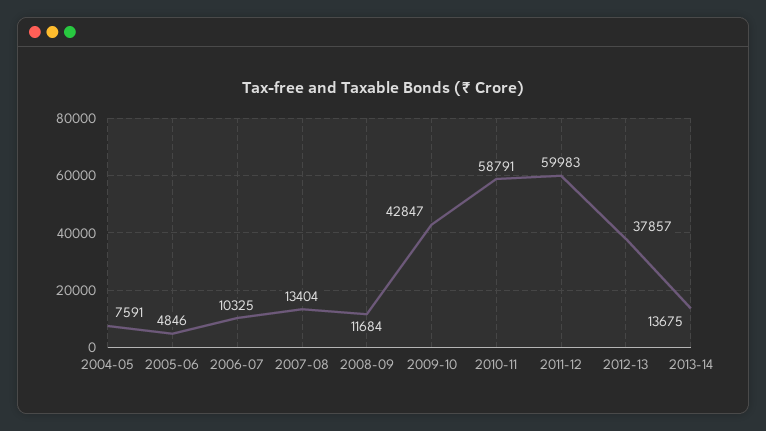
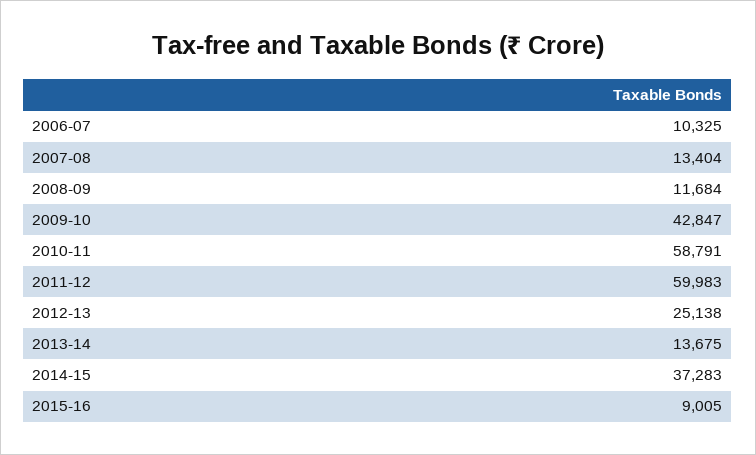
2004-05: 7591 -> none
2005-06: 4846 -> none
2012-13: 37857 -> 25138
2014-15: none -> 37283
2015-16: none -> 9005

